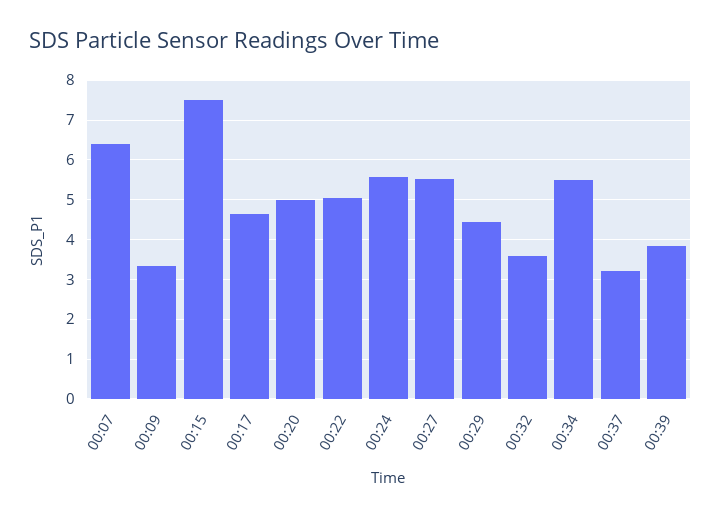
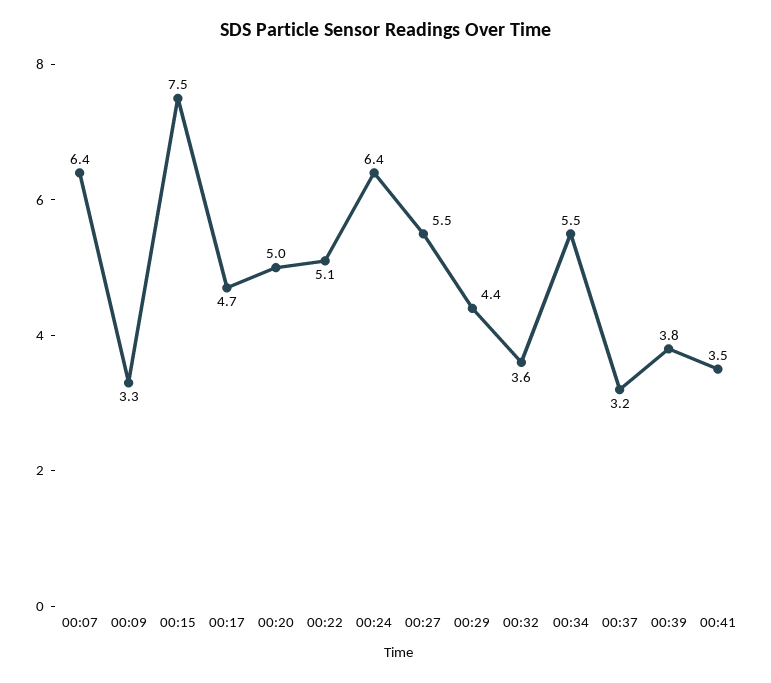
00:24: 5.6 -> 6.4
00:41: none -> 3.5

